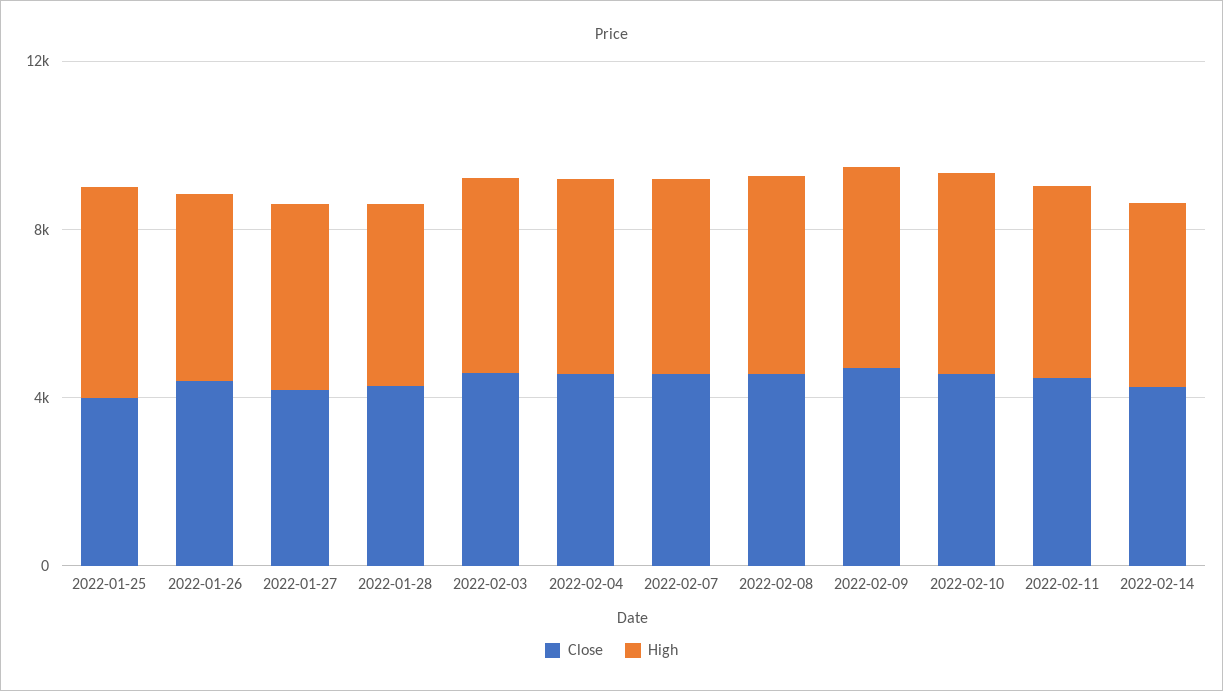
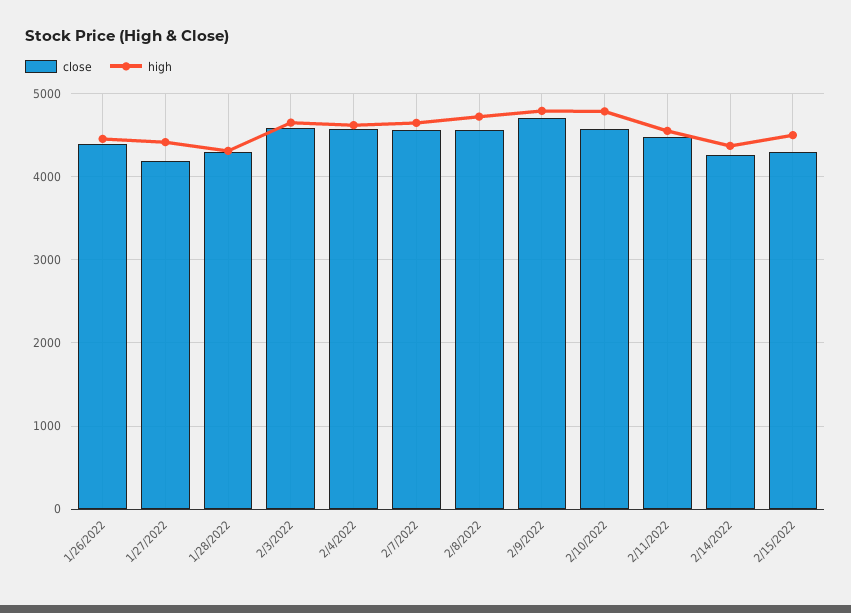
Close, 2022-01-25: 4000 -> none
High, 2022-01-25: 5000 -> none
Close, 2/15/2022: none -> 4300
High, 2/15/2022: none -> 4500

